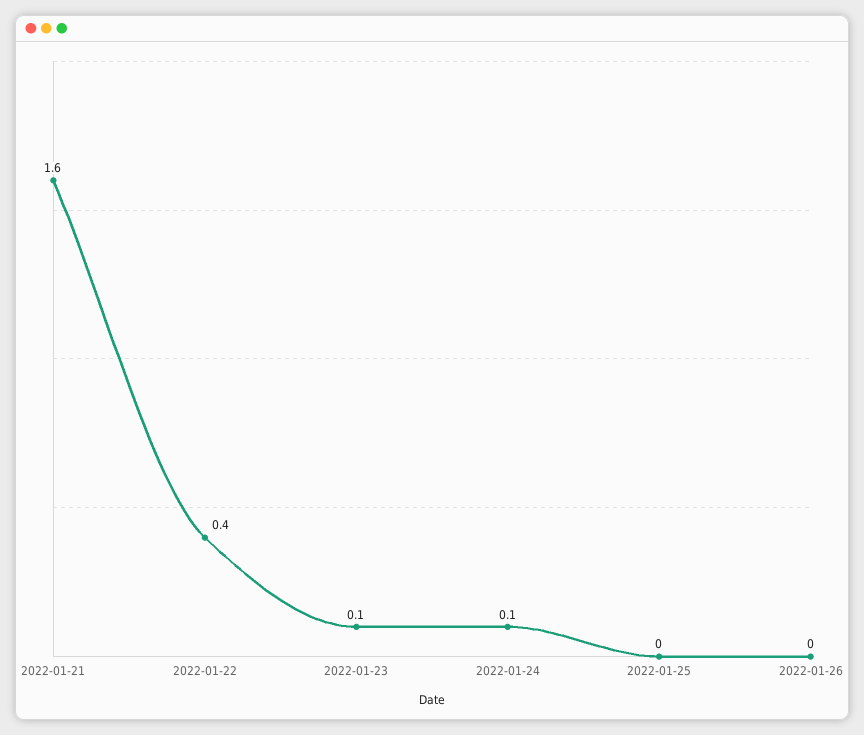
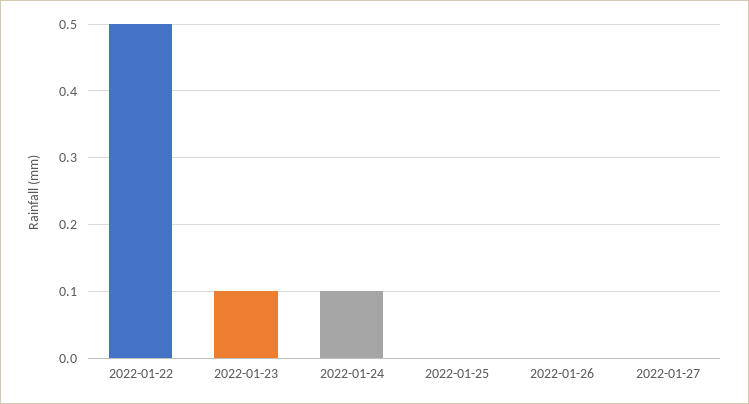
2022-01-21: 1.6 -> none
2022-01-22: 0.4 -> 0.5
2022-01-27: none -> 0

